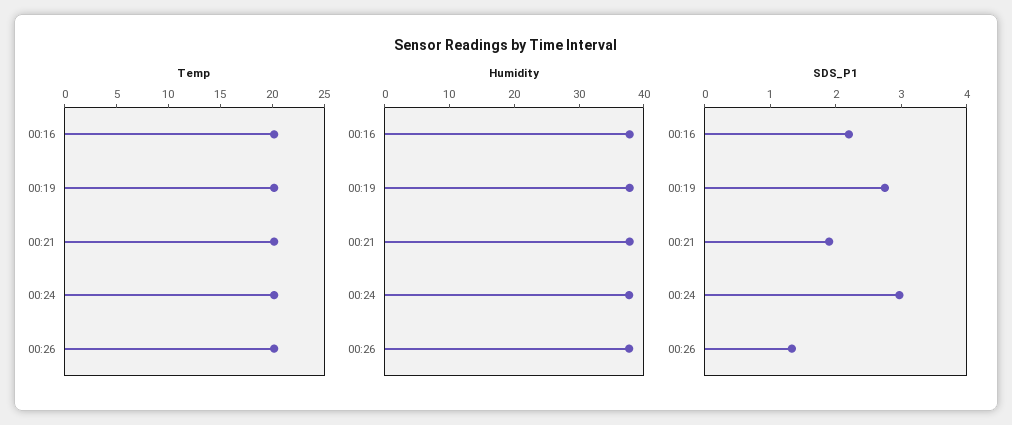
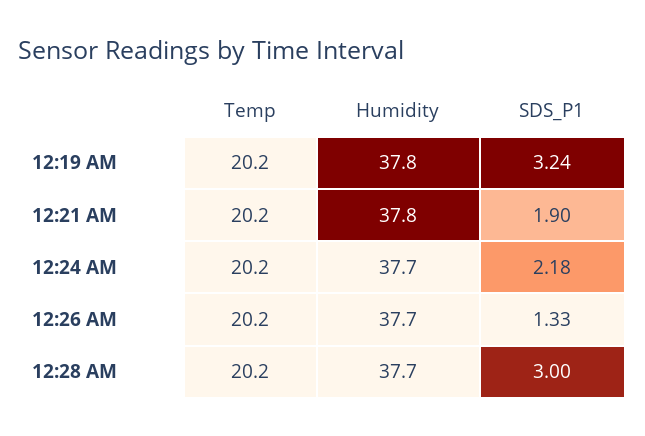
Temp, 00:16: 20 -> none
Humidity, 00:16: 38 -> none
SDS_P1, 00:16: 2.2 -> none
SDS_P1, 00:19: 2.8 -> 3.24
SDS_P1, 00:24: 3 -> 2.18
Temp, 12:28 AM: none -> 20.2
Humidity, 12:28 AM: none -> 37.7
SDS_P1, 12:28 AM: none -> 3

